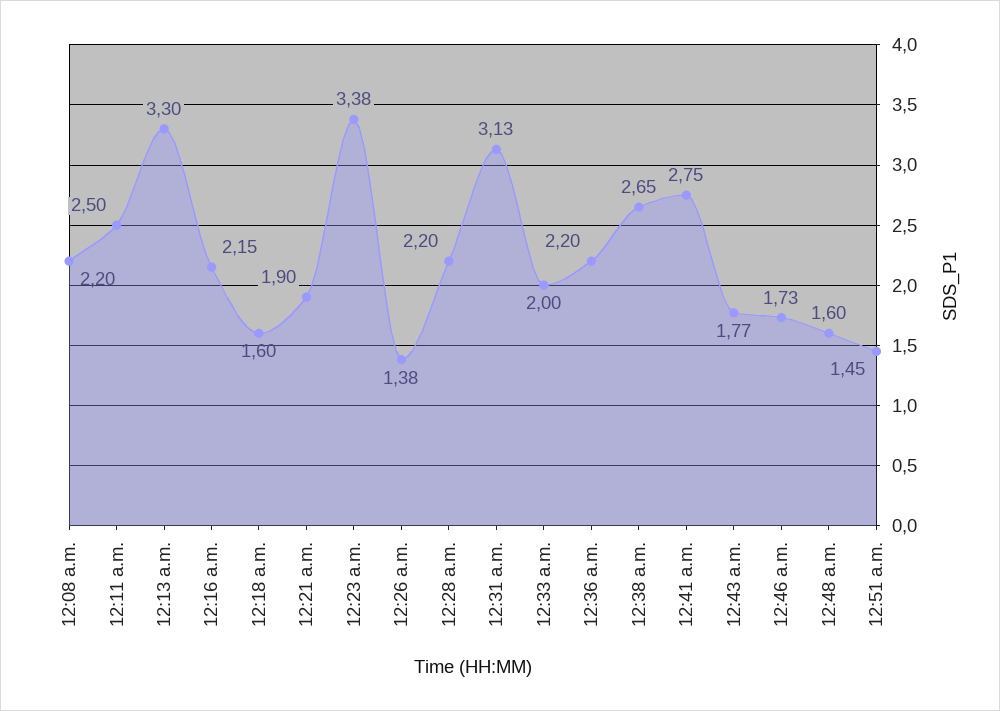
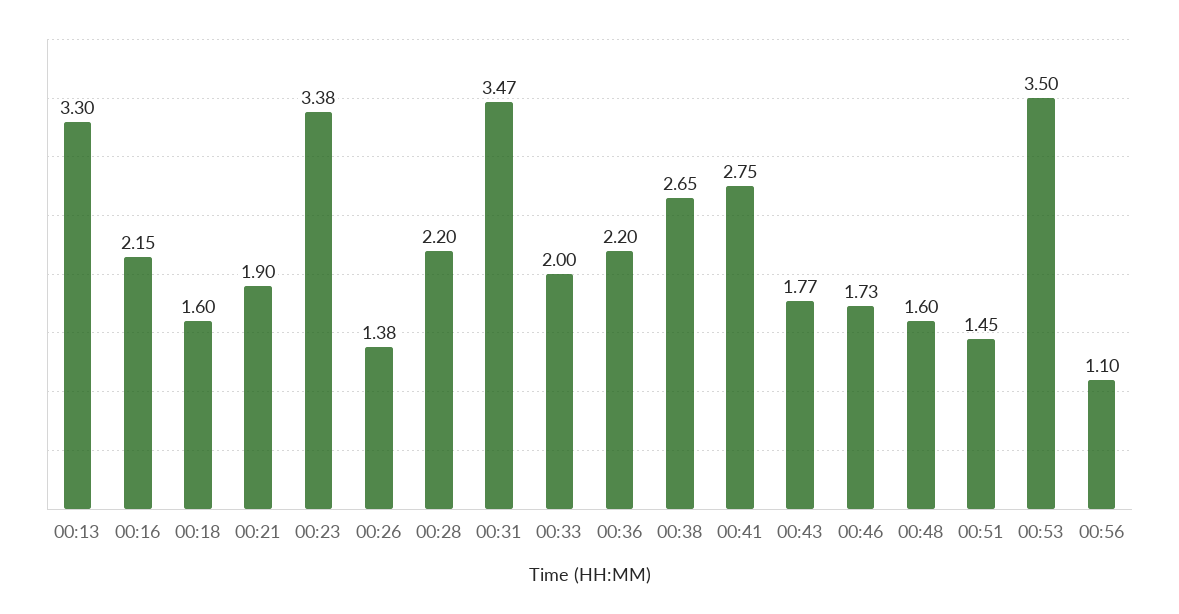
12:08 a.m.: 2.2 -> none
12:11 a.m.: 2.5 -> none
12:31 a.m.: 3.13 -> 3.47
00:53: none -> 3.5
00:56: none -> 1.1

